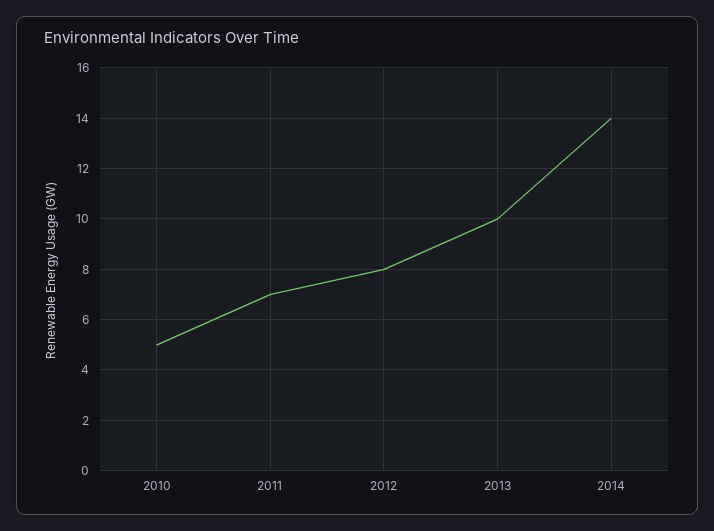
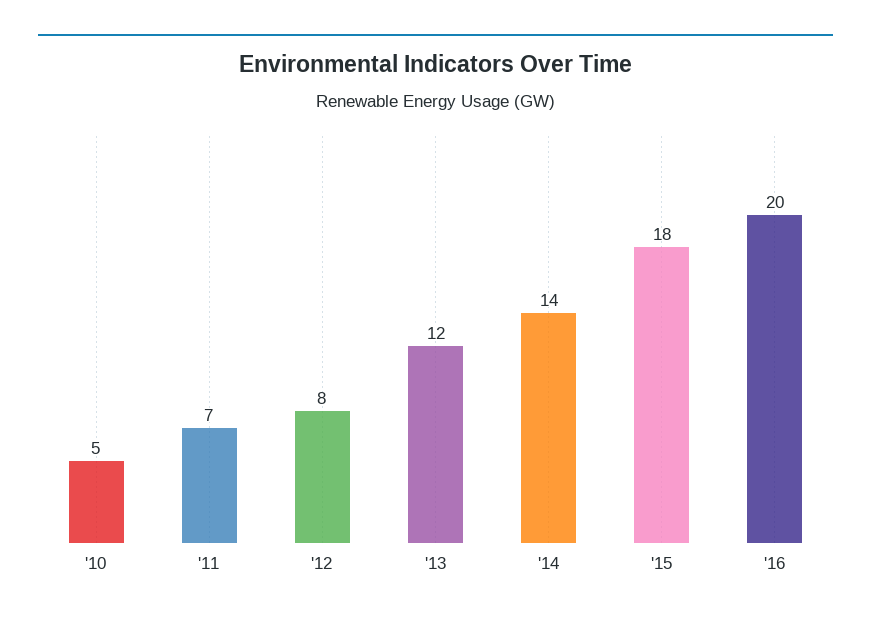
2013: 10 -> 12
'15: none -> 18
'16: none -> 20

